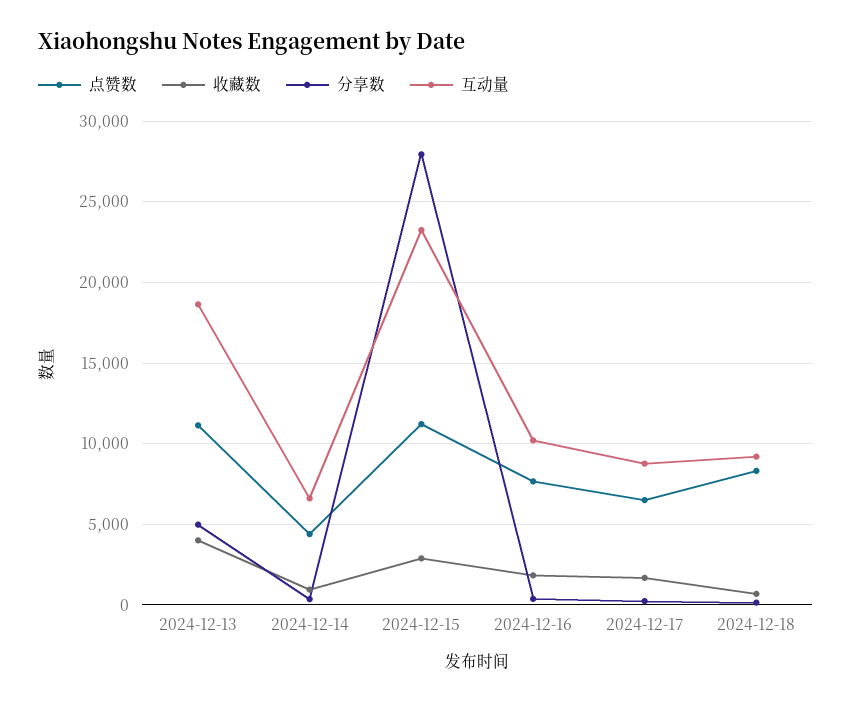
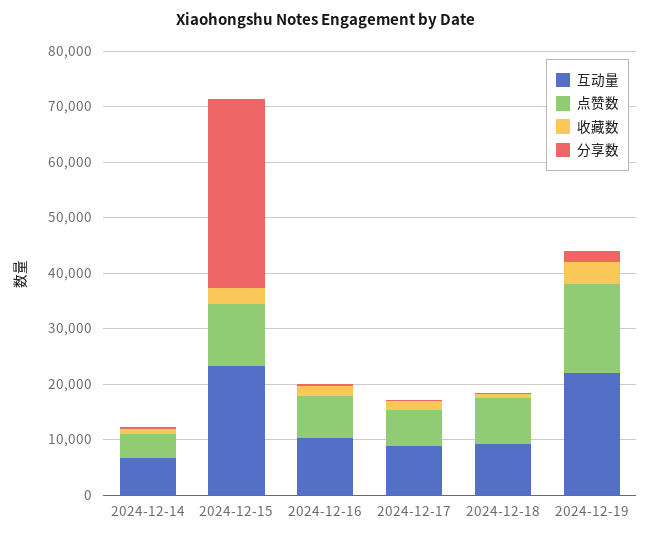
点赞数, 2024-12-13: 11000 -> none
收藏数, 2024-12-13: 4000 -> none
分享数, 2024-12-13: 5000 -> none
互动量, 2024-12-13: 18500 -> none
分享数, 2024-12-15: 28000 -> 34000
互动量, 2024-12-19: none -> 22000
点赞数, 2024-12-19: none -> 16000
收藏数, 2024-12-19: none -> 4000
分享数, 2024-12-19: none -> 2000

